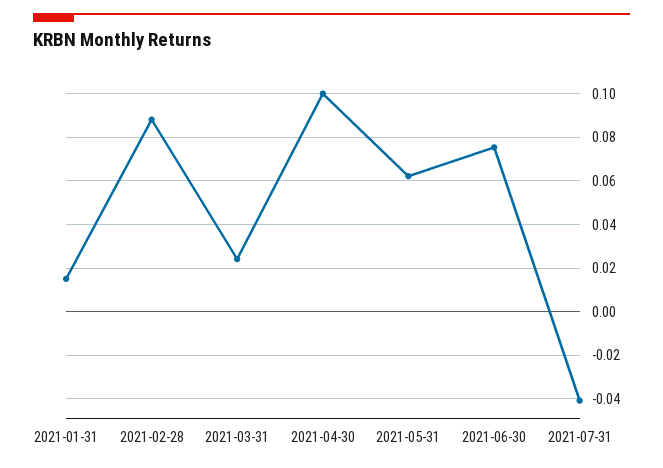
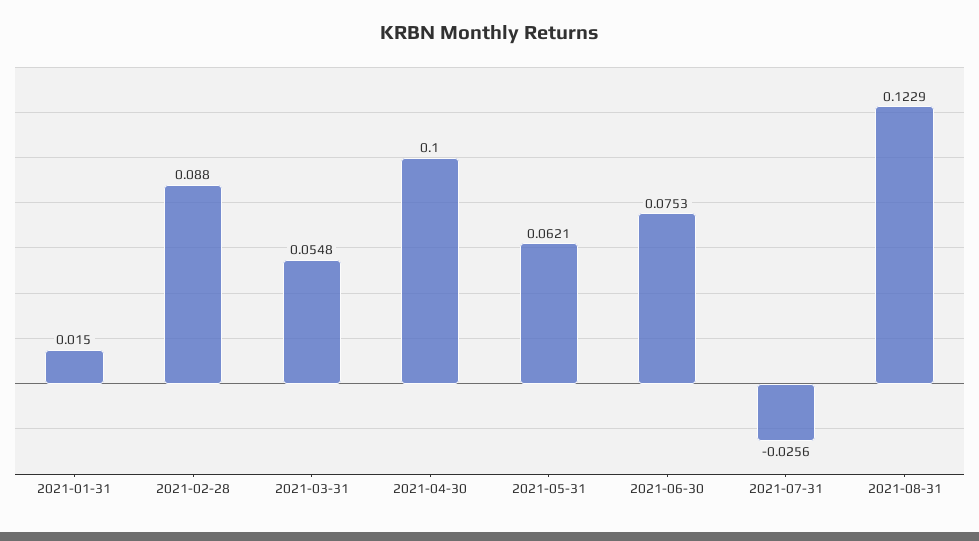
2021-03-31: 0.025 -> 0.0548
2021-07-31: -0.04 -> -0.0256
2021-08-31: none -> 0.1229

